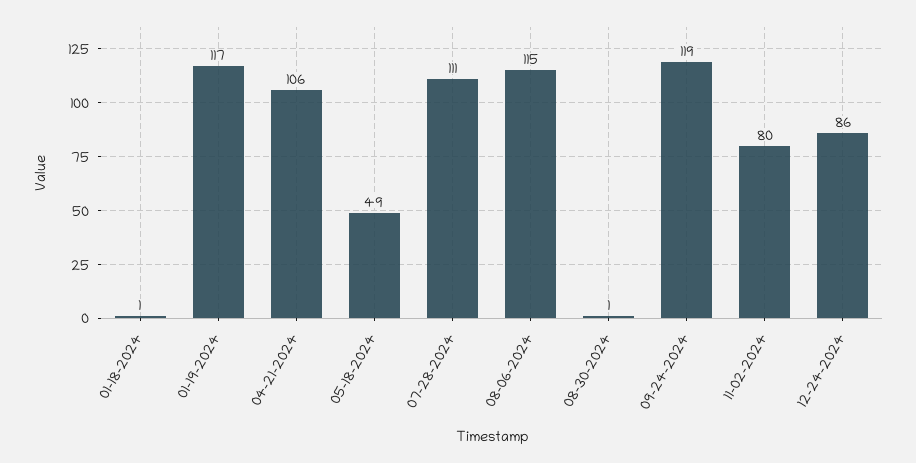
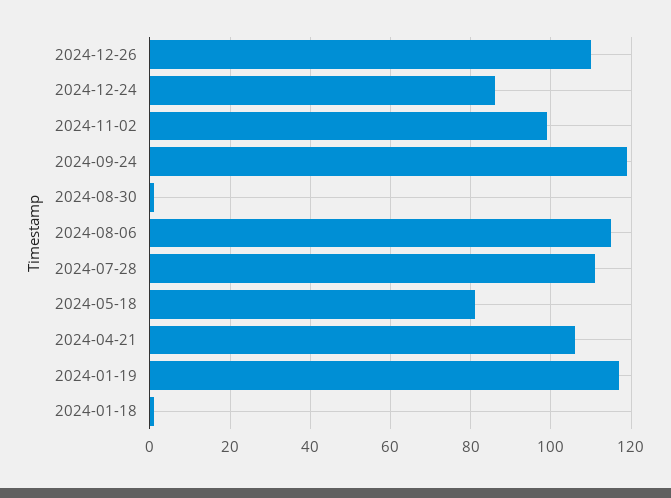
05-18-2024: 49 -> 80
11-02-2024: 80 -> 100
2024-12-26: none -> 110

